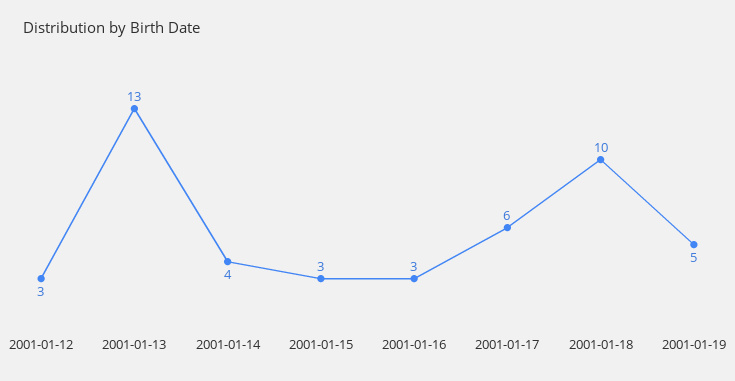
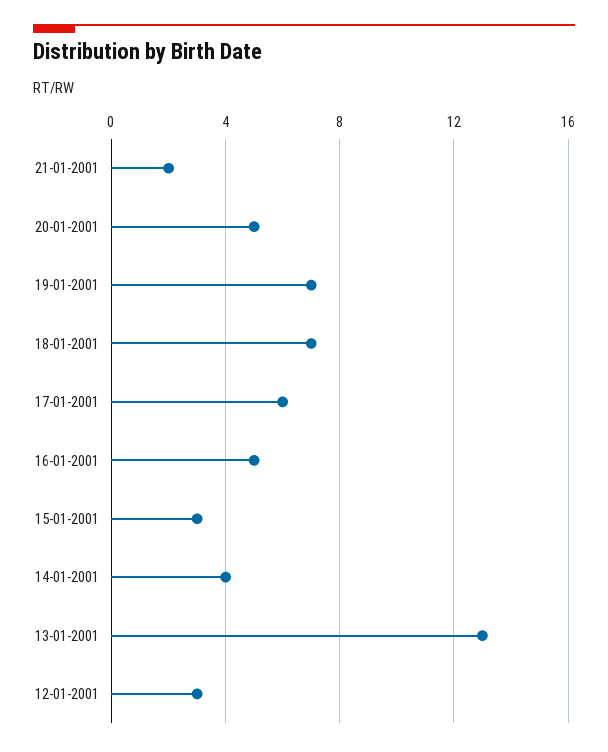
2001-01-16: 3 -> 5
2001-01-18: 10 -> 7
2001-01-19: 5 -> 7
21-01-2001: none -> 2
20-01-2001: none -> 5

